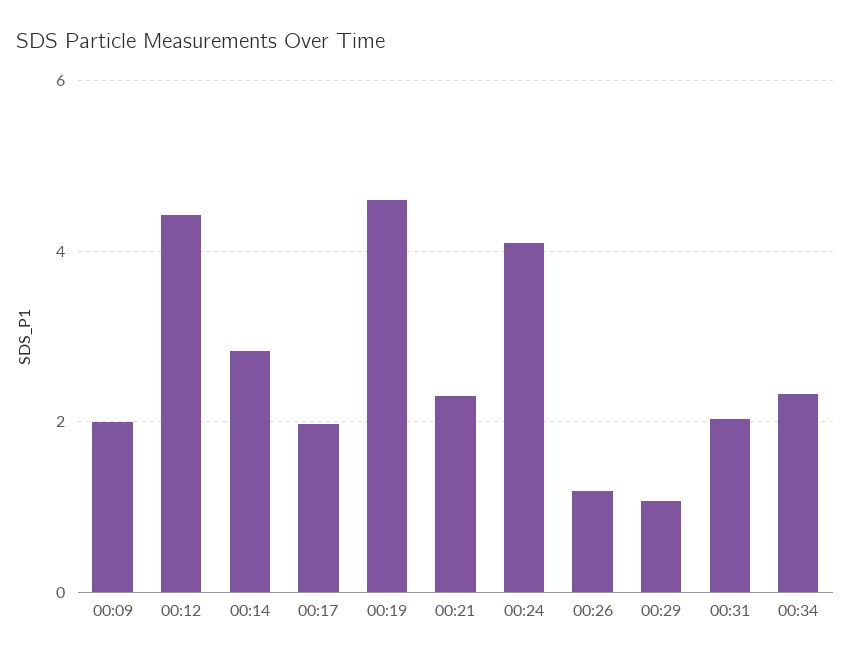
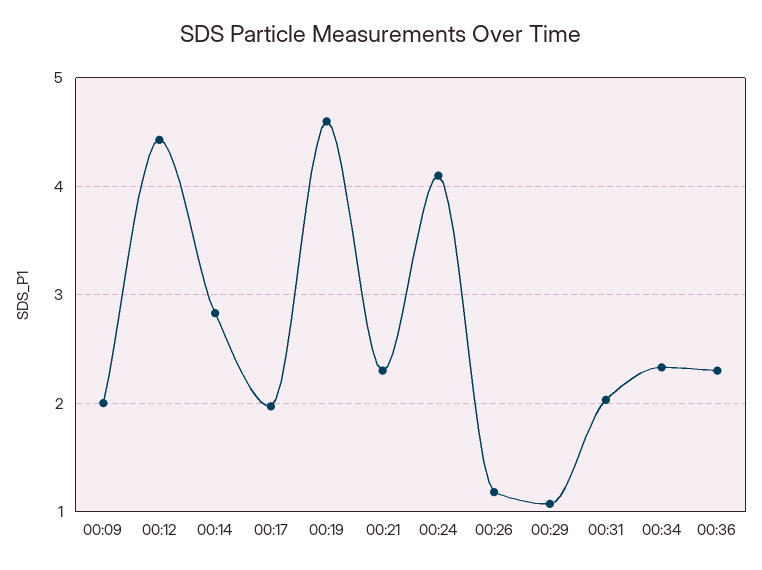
00:36: none -> 2.3

